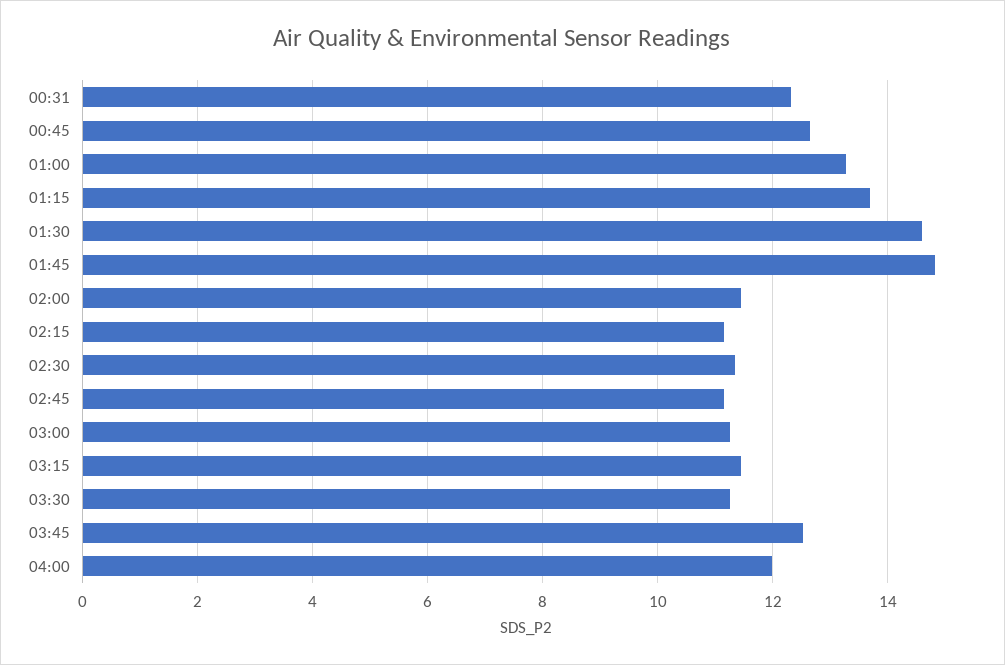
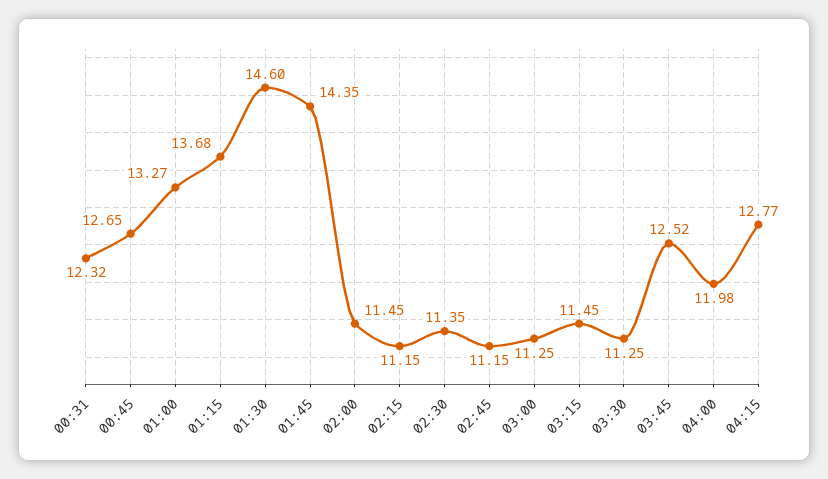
01:45: 14.8 -> 14.35
04:15: none -> 12.77

